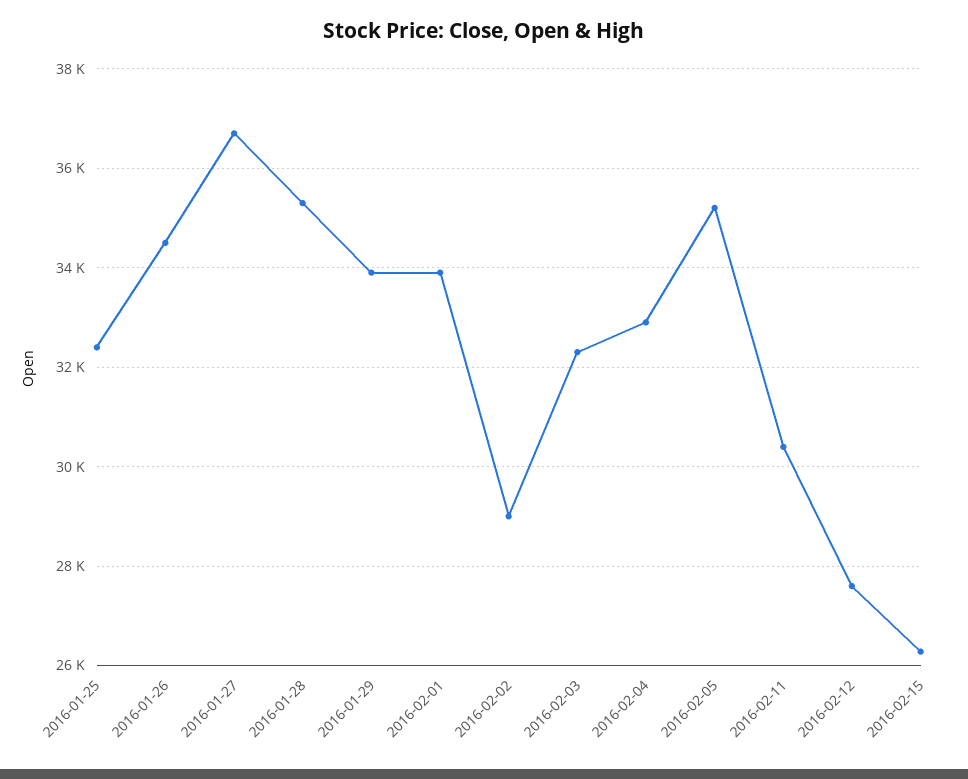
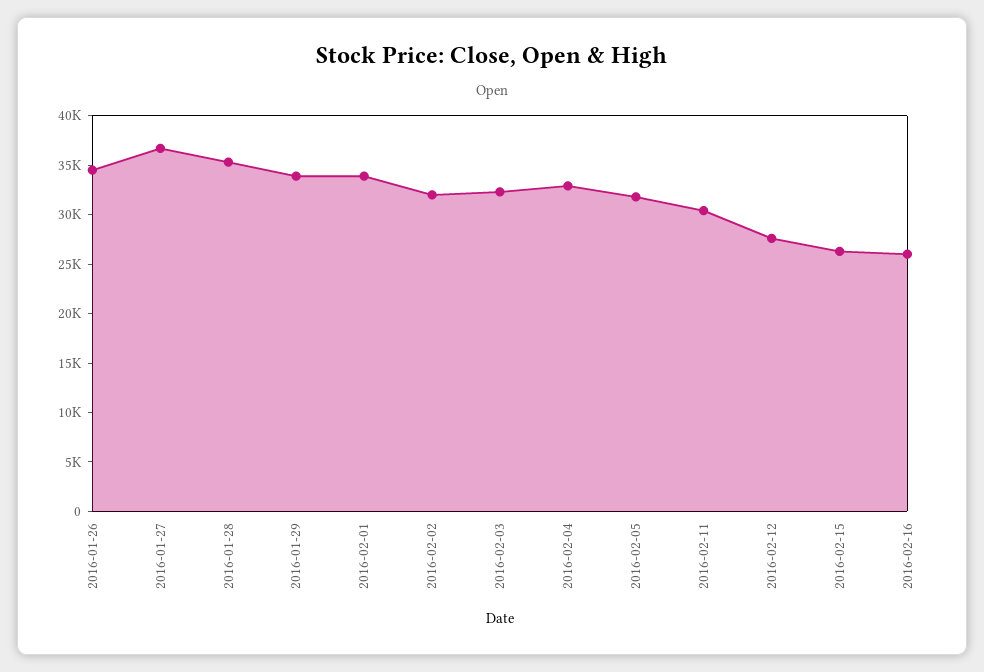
2016-01-25: 32400 -> none
2016-02-02: 29000 -> 32000
2016-02-05: 35200 -> 32000
2016-02-16: none -> 26000

